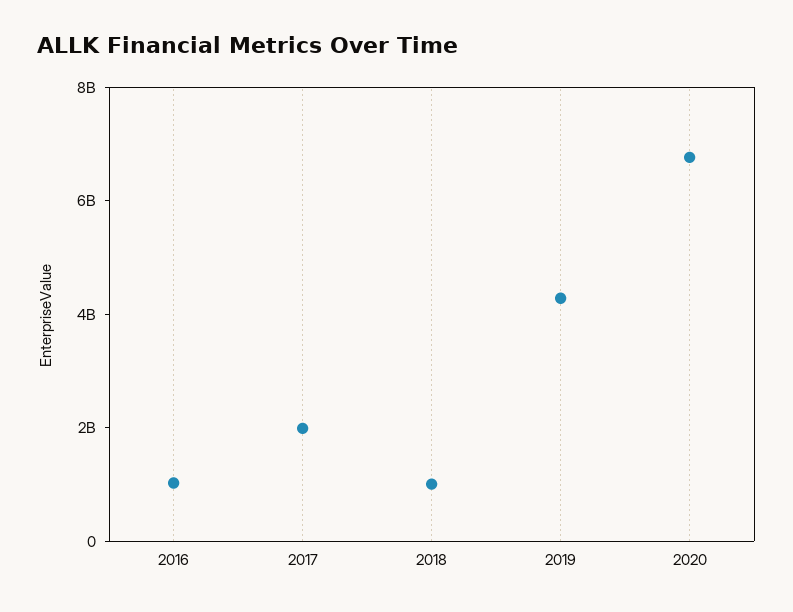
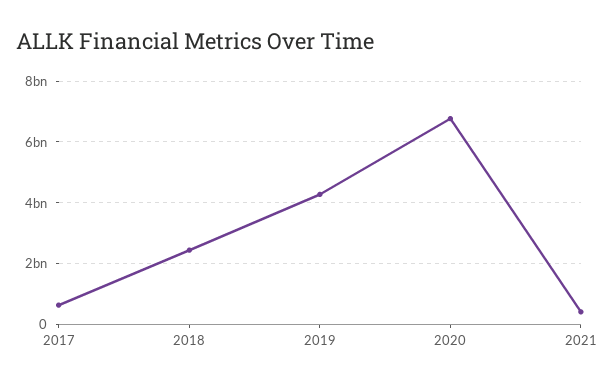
2016: 1000000000 -> none
2017: 2000000000 -> 600000000
2018: 1000000000 -> 2400000000
2021: none -> 400000000

